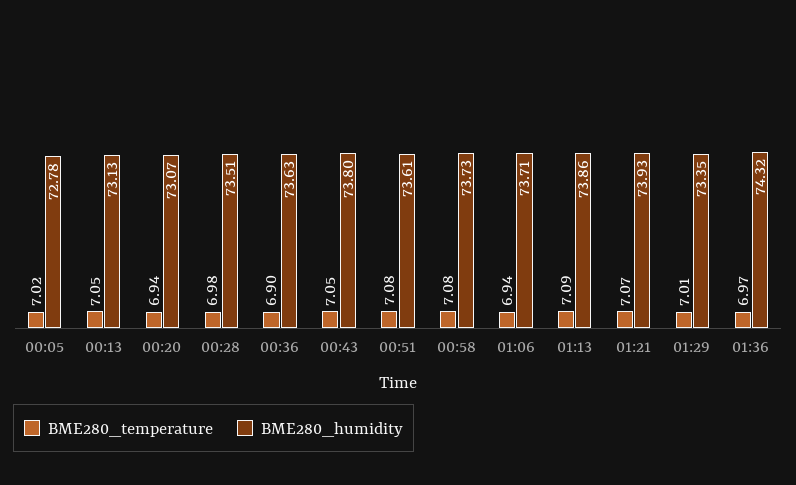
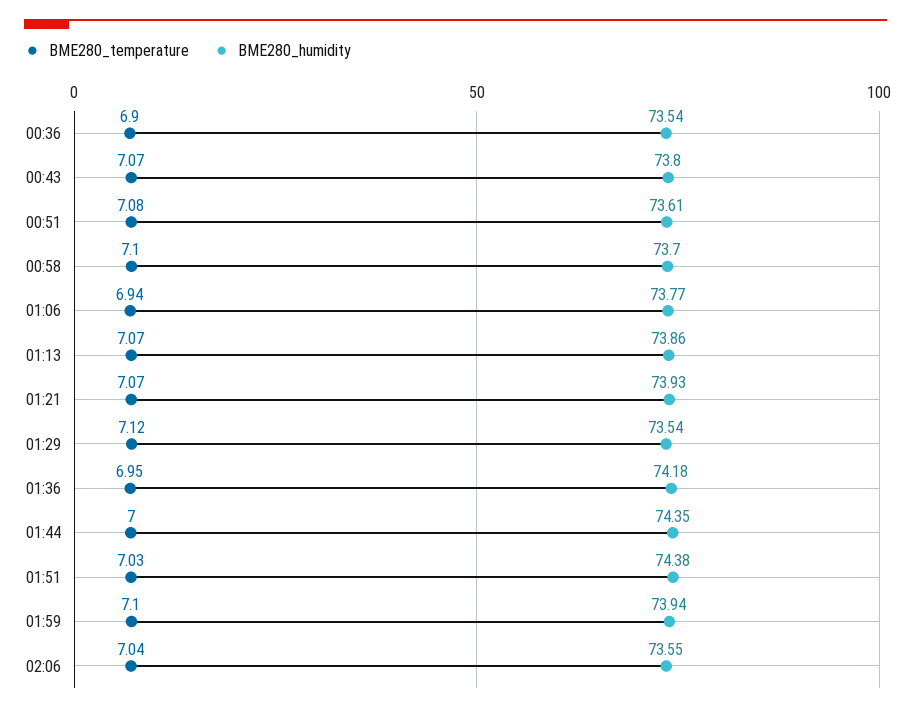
BME280_temperature, 00:05: 7.02 -> none
BME280_humidity, 00:05: 72.78 -> none
BME280_temperature, 00:13: 7.05 -> none
BME280_humidity, 00:13: 73.13 -> none
BME280_temperature, 00:20: 6.94 -> none
BME280_humidity, 00:20: 73.07 -> none
BME280_temperature, 00:28: 6.98 -> none
BME280_humidity, 00:28: 73.51 -> none
BME280_humidity, 00:36: 73.63 -> 73.54
BME280_temperature, 00:43: 7.05 -> 7.07
BME280_temperature, 00:58: 7.08 -> 7.1
BME280_humidity, 00:58: 73.73 -> 73.7
BME280_humidity, 01:06: 73.71 -> 73.77
BME280_temperature, 01:13: 7.09 -> 7.07
BME280_temperature, 01:29: 7.01 -> 7.12
BME280_humidity, 01:29: 73.35 -> 73.54
BME280_temperature, 01:36: 6.97 -> 6.95
BME280_humidity, 01:36: 74.32 -> 74.18
BME280_temperature, 01:44: none -> 7
BME280_humidity, 01:44: none -> 74.35
BME280_temperature, 01:51: none -> 7.03
BME280_humidity, 01:51: none -> 74.38
BME280_temperature, 01:59: none -> 7.1
BME280_humidity, 01:59: none -> 73.94
BME280_temperature, 02:06: none -> 7.04
BME280_humidity, 02:06: none -> 73.55

